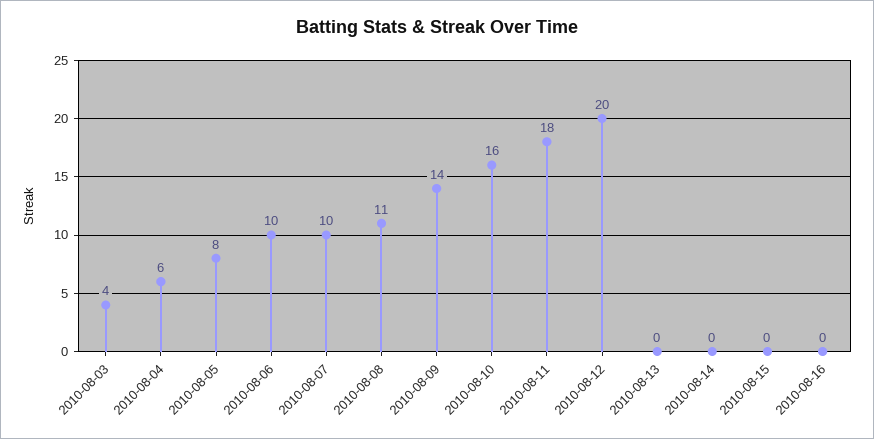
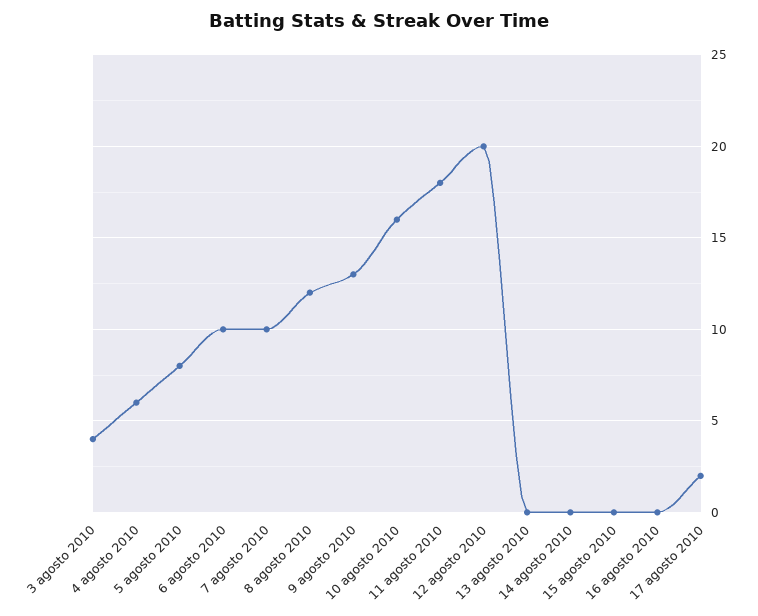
2010-08-08: 11 -> 12
2010-08-09: 14 -> 13
17 agosto 2010: none -> 2

